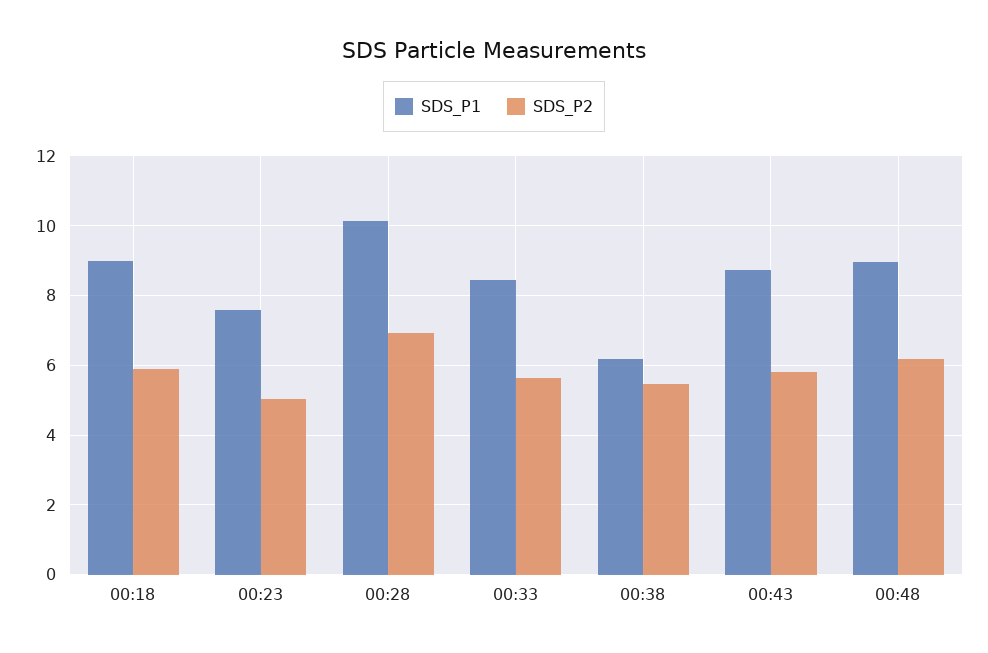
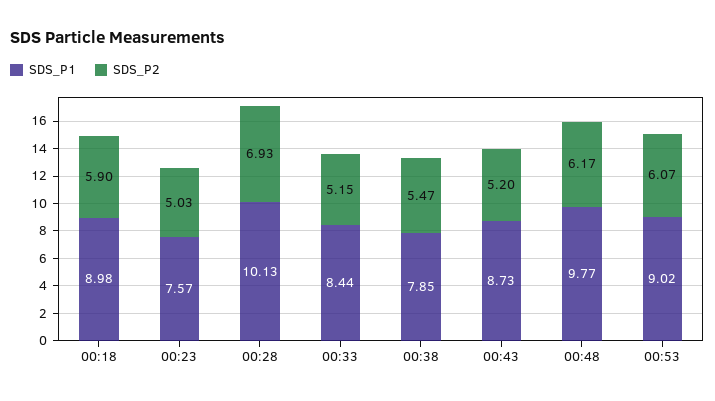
SDS_P2, 00:33: 5.6 -> 5.15
SDS_P1, 00:38: 6.2 -> 7.85
SDS_P2, 00:43: 5.8 -> 5.2
SDS_P1, 00:48: 9 -> 9.77
SDS_P1, 00:53: none -> 9.02
SDS_P2, 00:53: none -> 6.07

